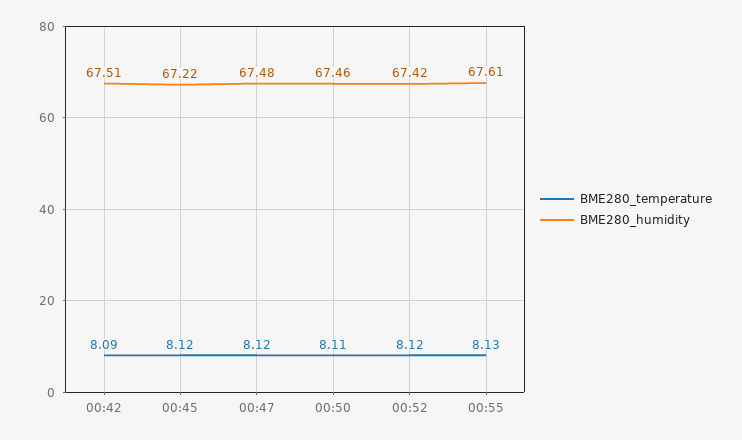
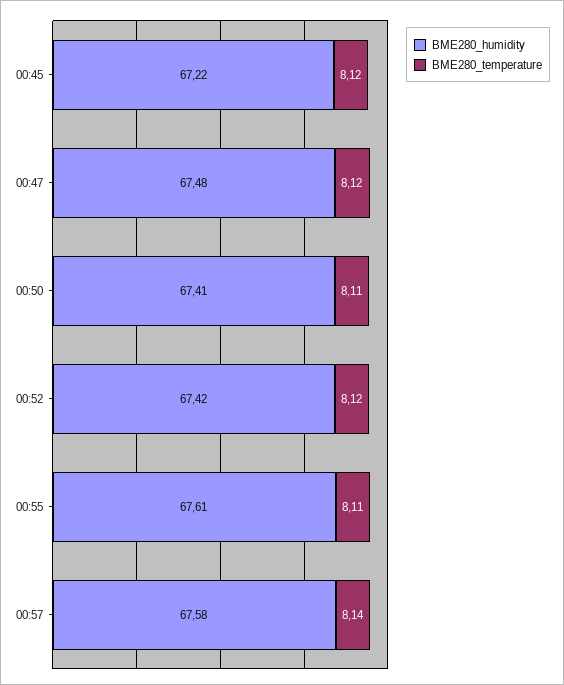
BME280_temperature, 00:42: 8.09 -> none
BME280_humidity, 00:42: 67.51 -> none
BME280_humidity, 00:50: 67.46 -> 67.41
BME280_temperature, 00:55: 8.13 -> 8.11
BME280_humidity, 00:57: none -> 67.58
BME280_temperature, 00:57: none -> 8.14

